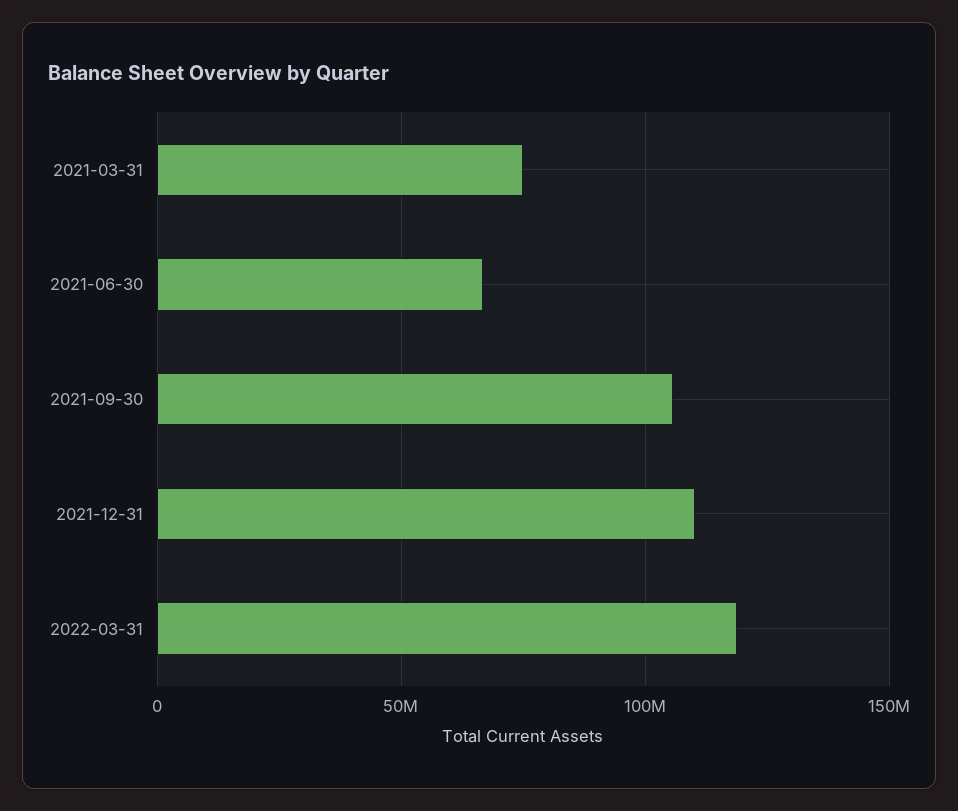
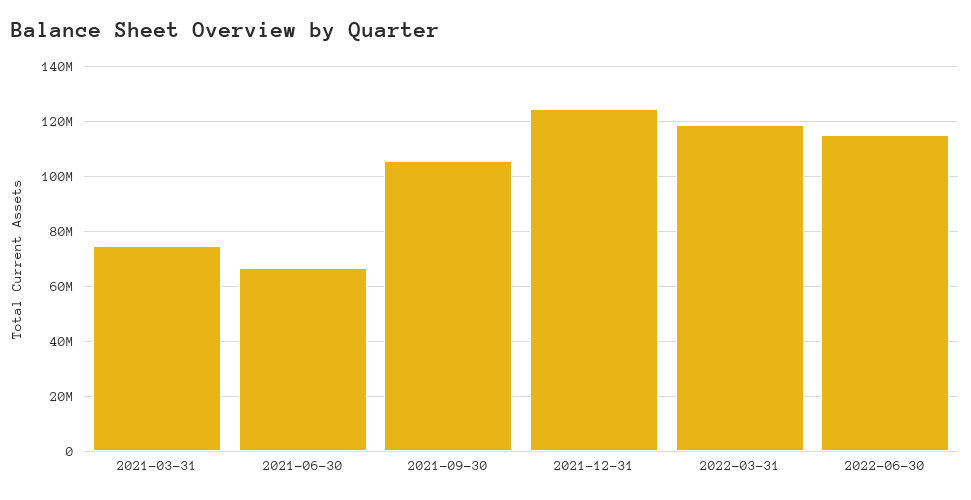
2021-12-31: 110000000 -> 125000000
2022-06-30: none -> 115000000

